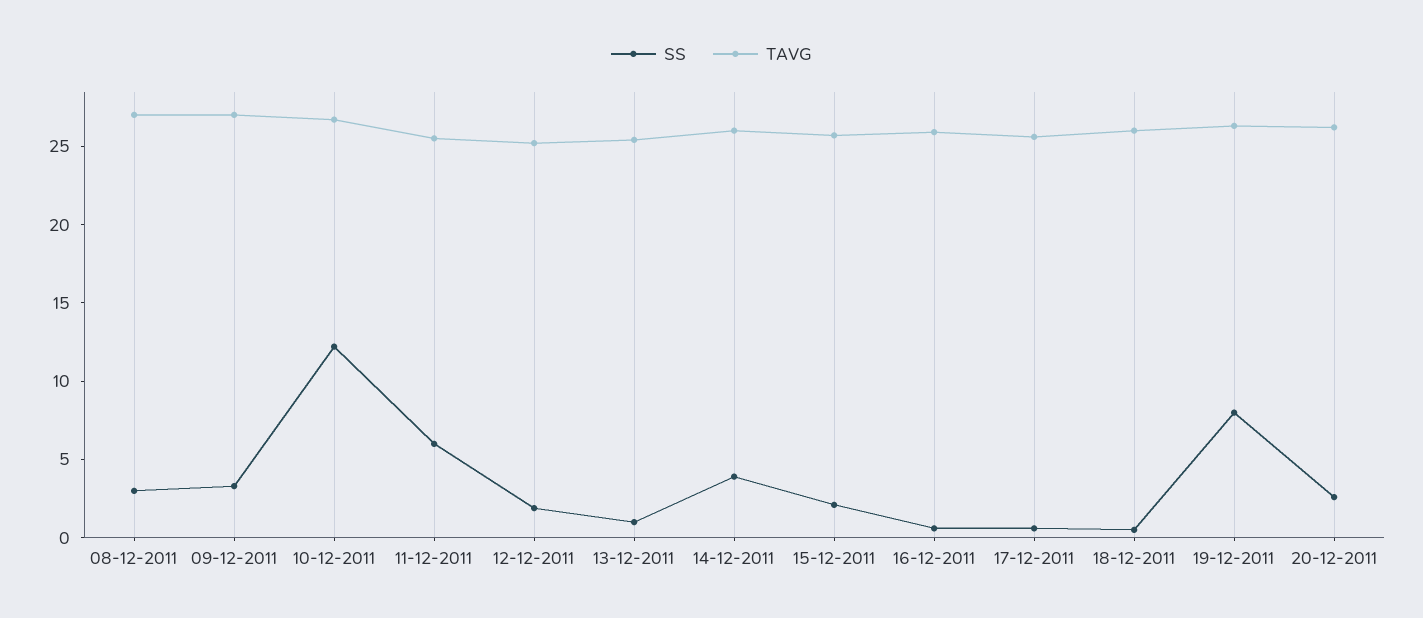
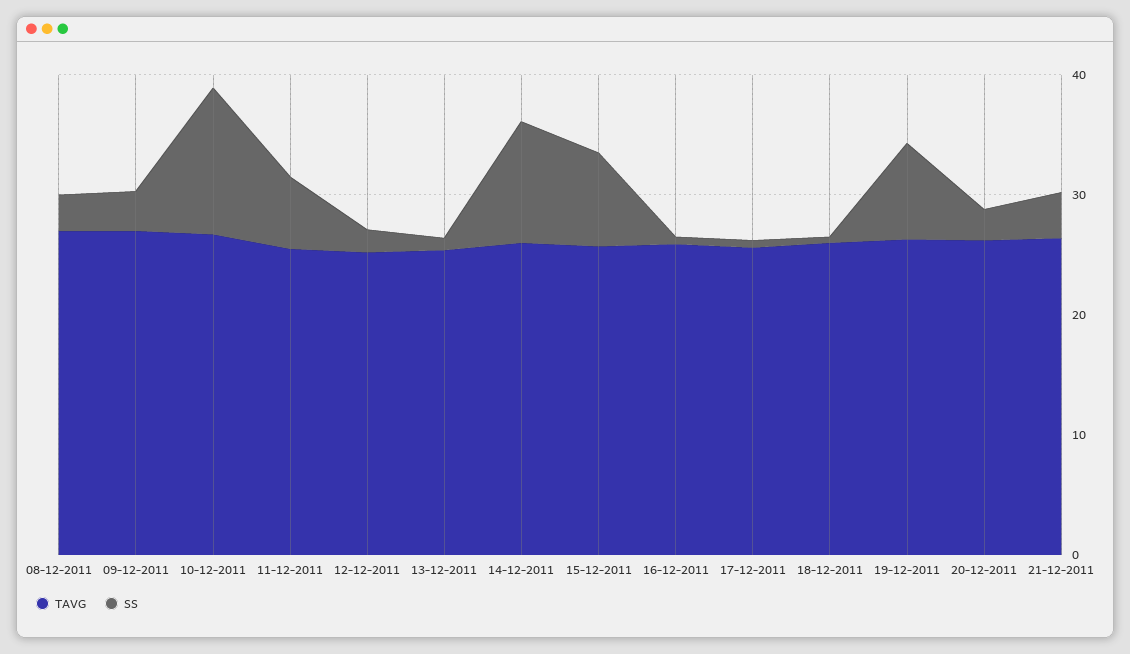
SS, 14-12-2011: 4 -> 10
SS, 15-12-2011: 2 -> 8
TAVG, 21-12-2011: none -> 26
SS, 21-12-2011: none -> 4

